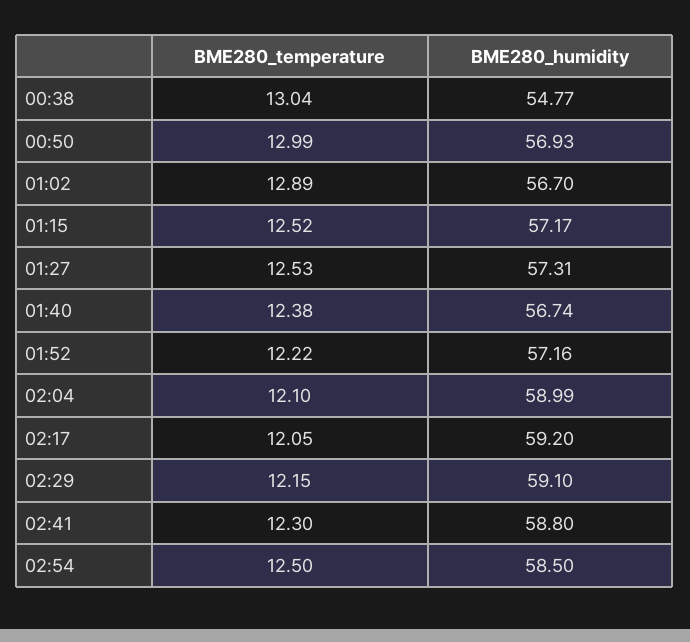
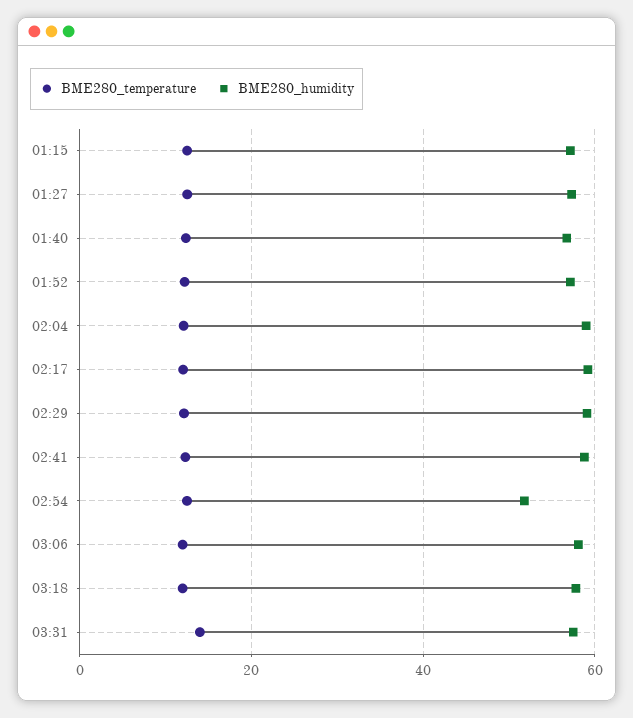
BME280_temperature, 00:38: 13.04 -> none
BME280_humidity, 00:38: 54.77 -> none
BME280_temperature, 00:50: 12.99 -> none
BME280_humidity, 00:50: 56.93 -> none
BME280_temperature, 01:02: 12.89 -> none
BME280_humidity, 01:02: 56.7 -> none
BME280_humidity, 02:54: 58.5 -> 52
BME280_temperature, 03:06: none -> 12
BME280_humidity, 03:06: none -> 58
BME280_temperature, 03:18: none -> 12
BME280_humidity, 03:18: none -> 58
BME280_temperature, 03:31: none -> 14
BME280_humidity, 03:31: none -> 58

